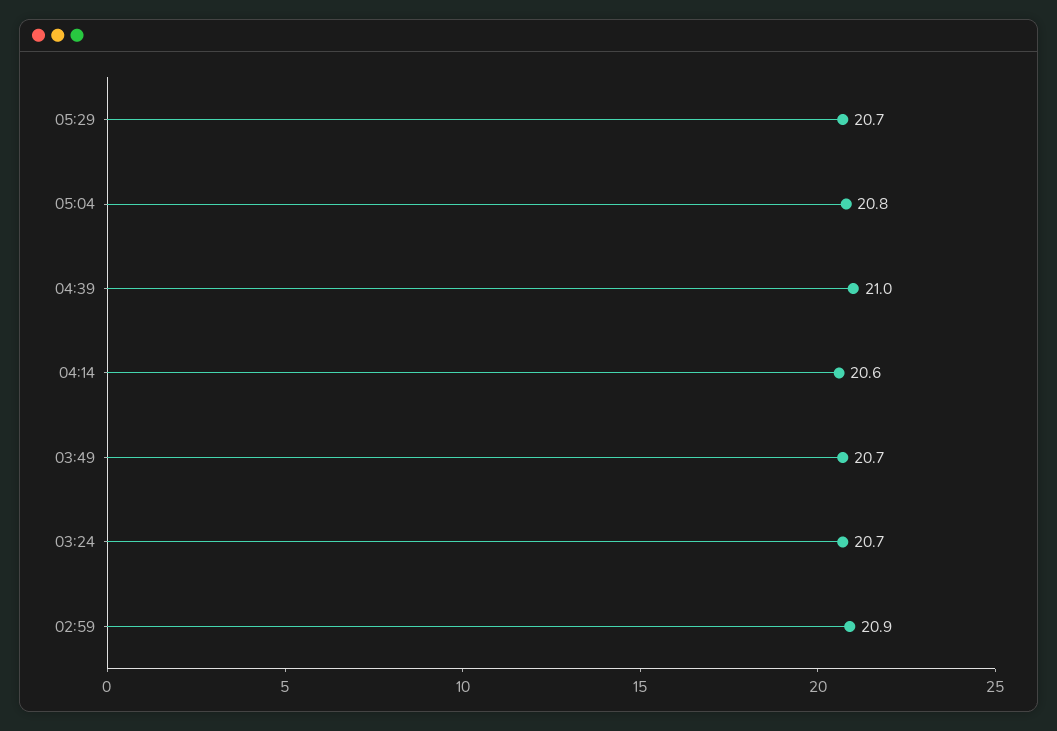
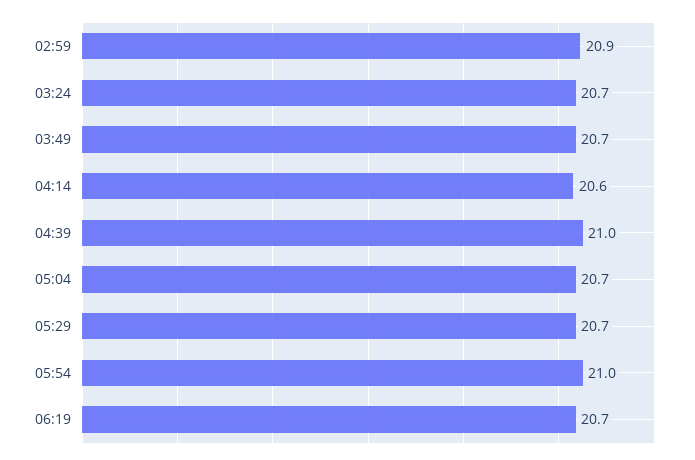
05:04: 20.8 -> 20.7
05:54: none -> 21
06:19: none -> 20.7

